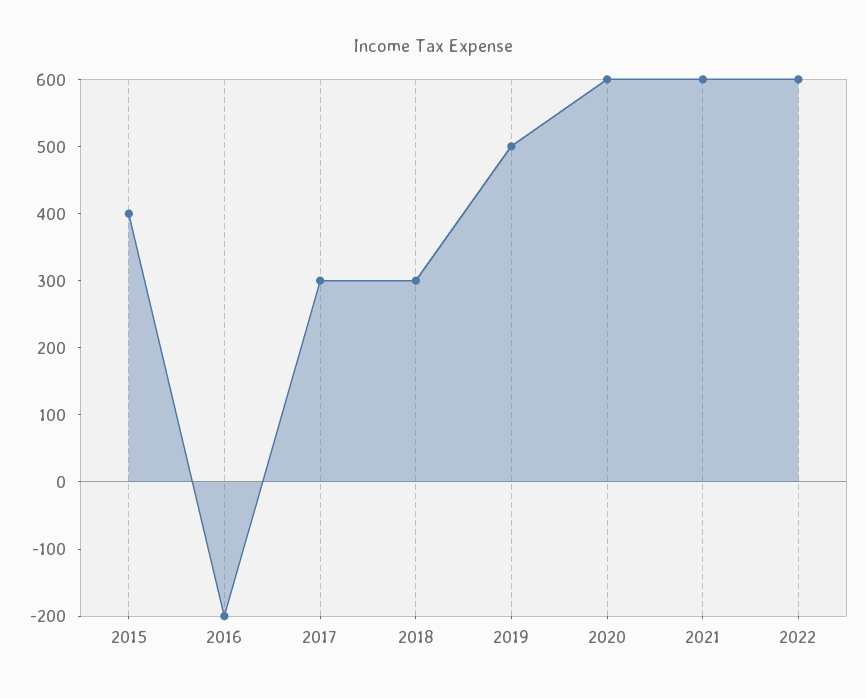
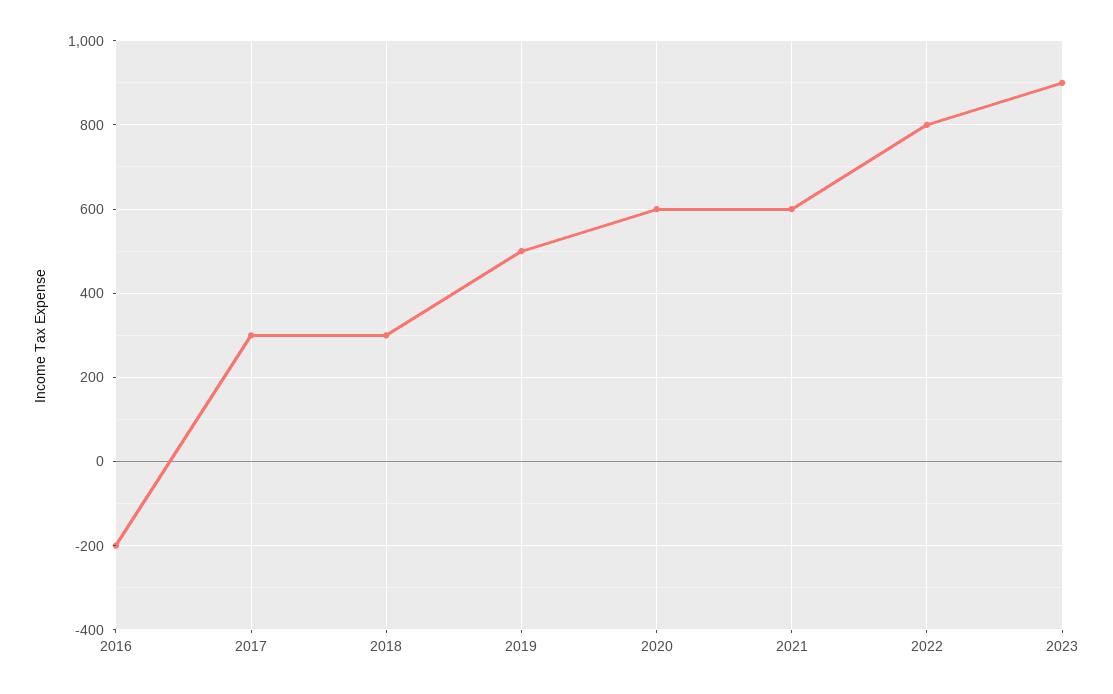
2015: 400 -> none
2022: 600 -> 800
2023: none -> 900

